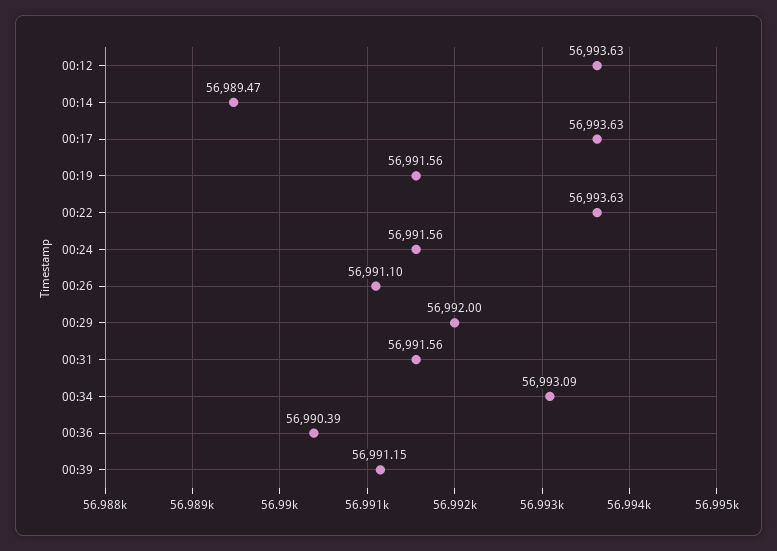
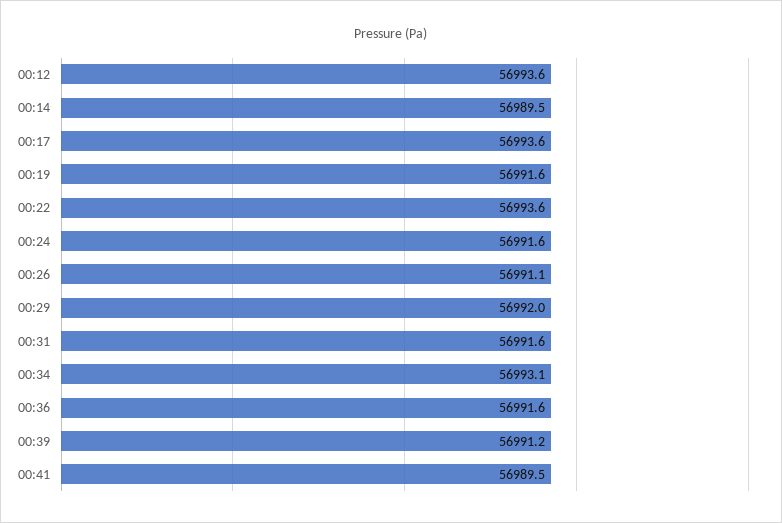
00:36: 56990.39 -> 56991.6
00:41: none -> 56989.5

